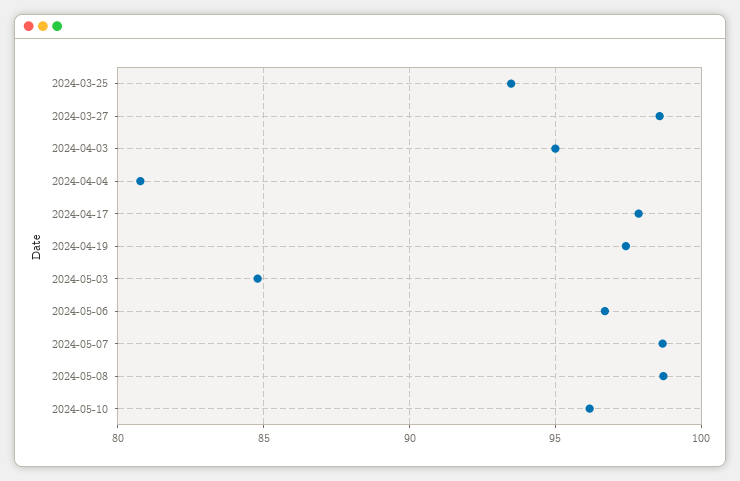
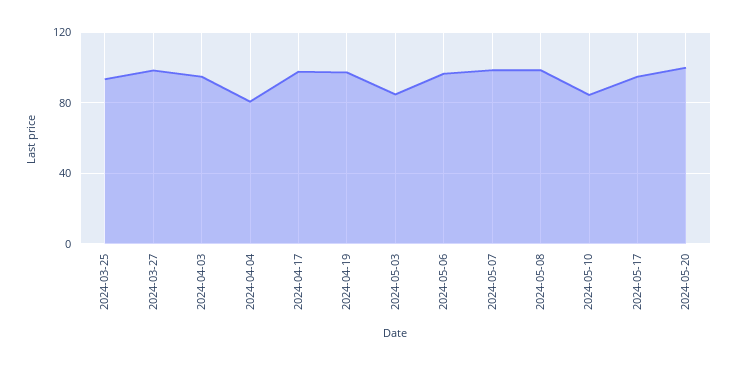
2024-05-10: 96 -> 85
2024-05-17: none -> 95
2024-05-20: none -> 100

